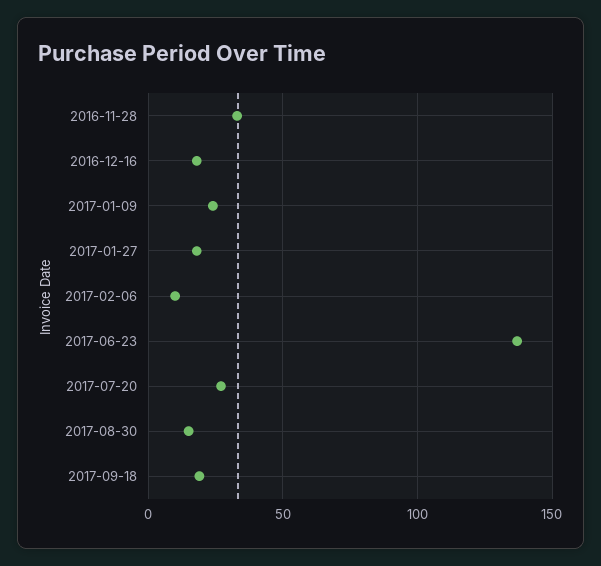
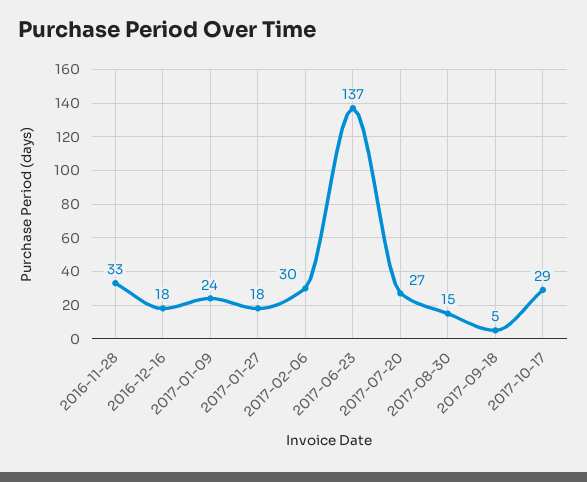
2017-02-06: 10 -> 30
2017-09-18: 20 -> 5
2017-10-17: none -> 29

